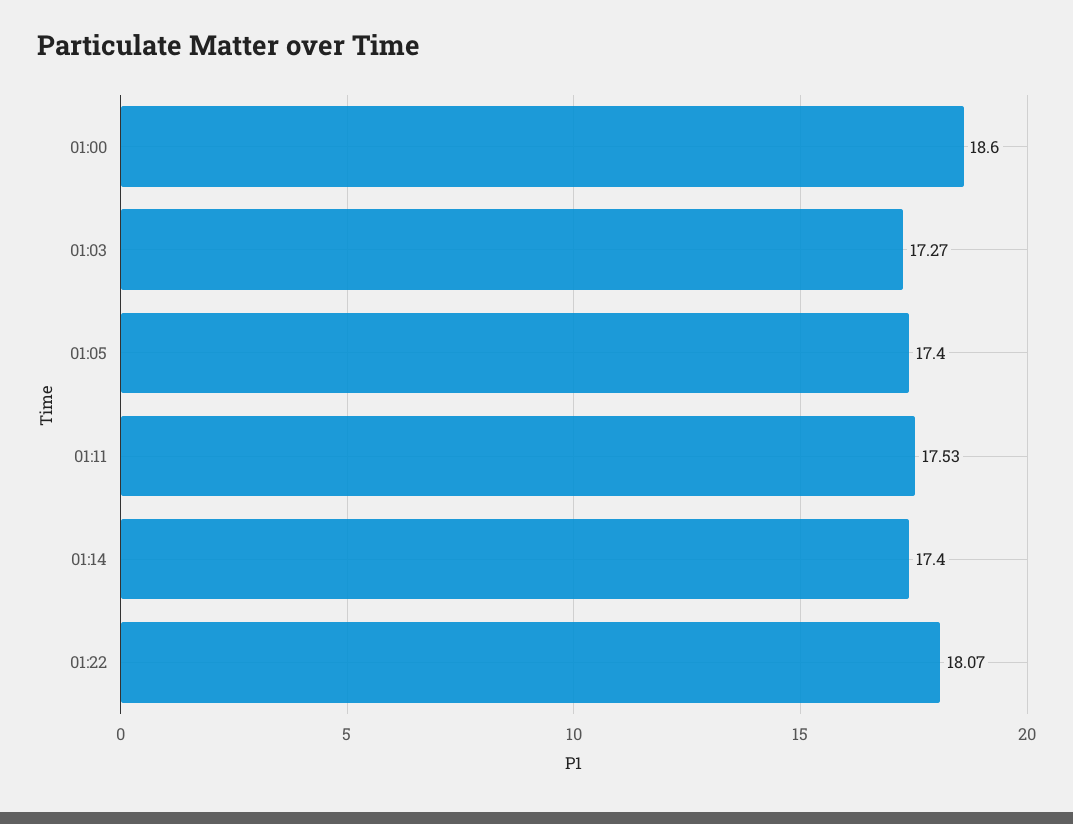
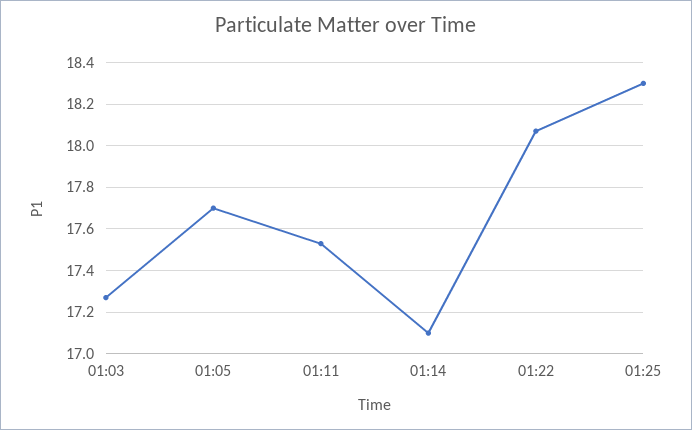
01:00: 18.6 -> none
01:05: 17.4 -> 17.7
01:14: 17.4 -> 17.1
01:25: none -> 18.3

